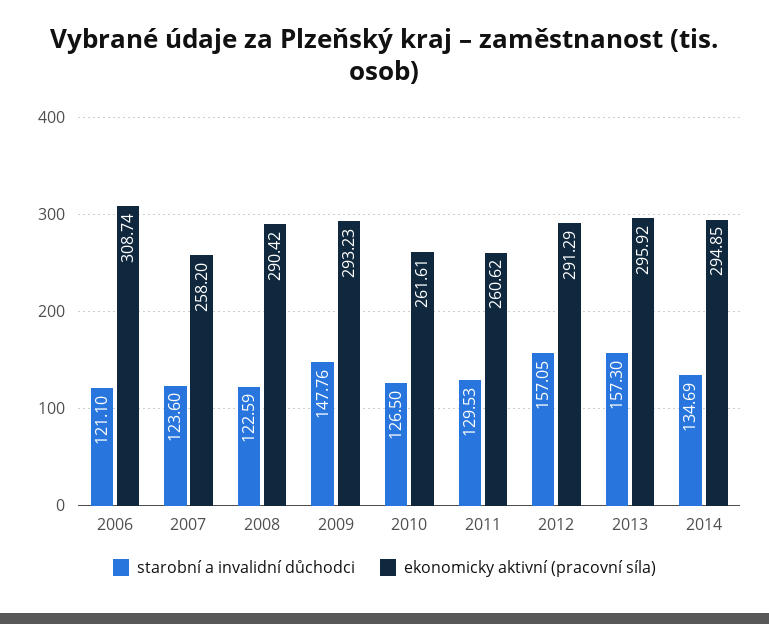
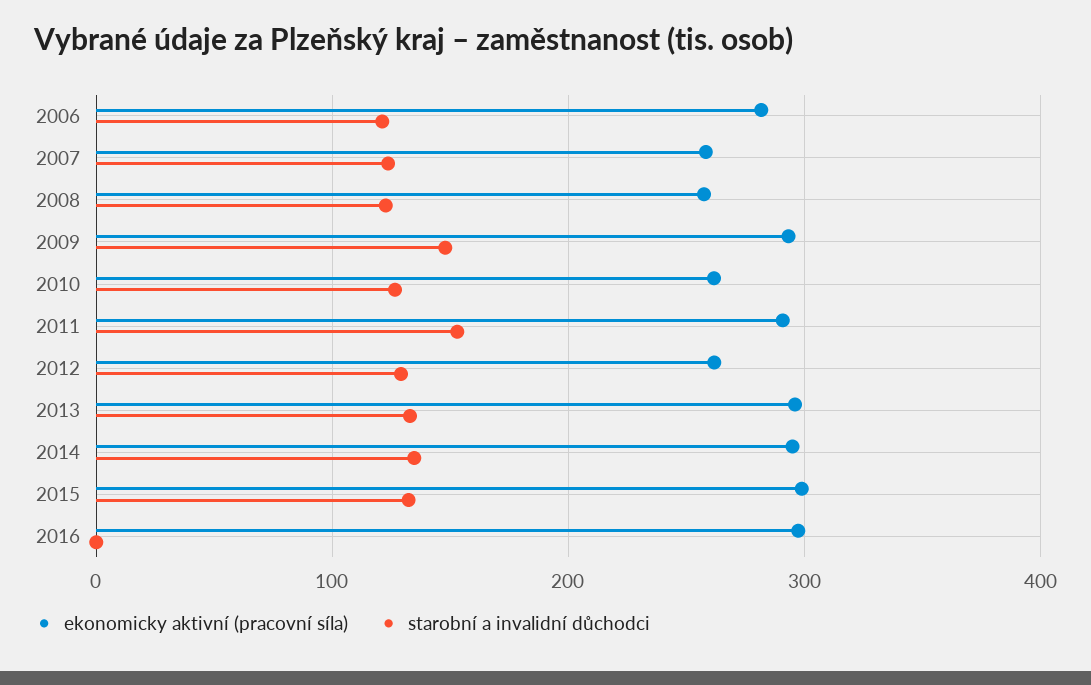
ekonomicky aktivní (pracovní síla), 2006: 308.74 -> 280
ekonomicky aktivní (pracovní síla), 2008: 290.42 -> 260
starobní a invalidní důchodci, 2011: 129.53 -> 150
ekonomicky aktivní (pracovní síla), 2011: 260.62 -> 290
starobní a invalidní důchodci, 2012: 157.05 -> 130
ekonomicky aktivní (pracovní síla), 2012: 291.29 -> 260
starobní a invalidní důchodci, 2013: 157.3 -> 130
ekonomicky aktivní (pracovní síla), 2015: none -> 300
starobní a invalidní důchodci, 2015: none -> 130
ekonomicky aktivní (pracovní síla), 2016: none -> 300
starobní a invalidní důchodci, 2016: none -> 0

